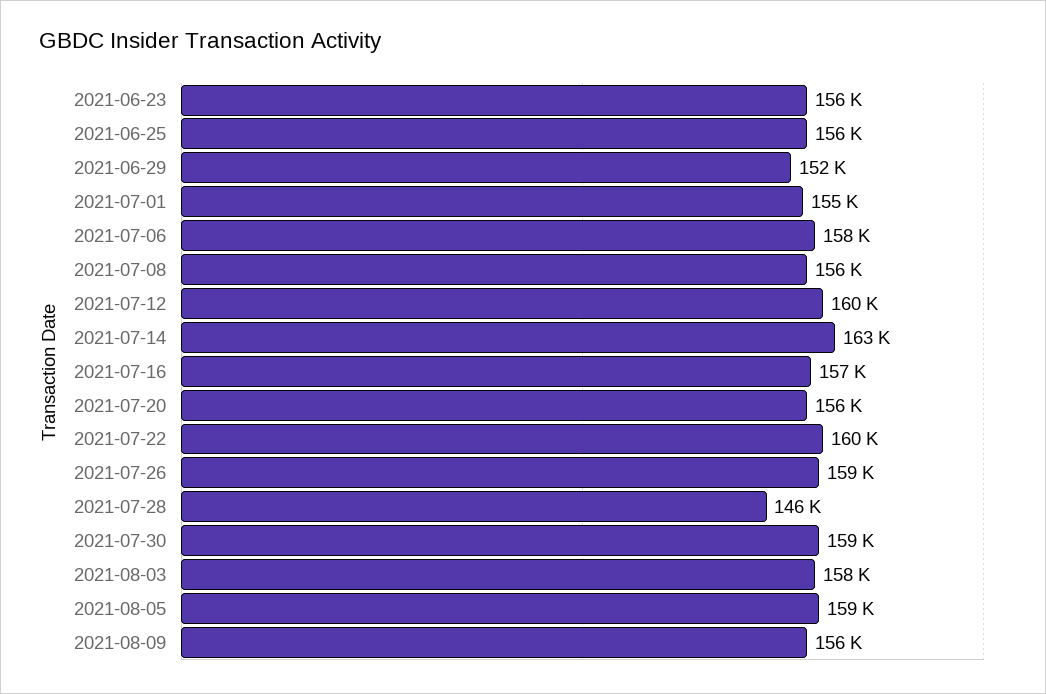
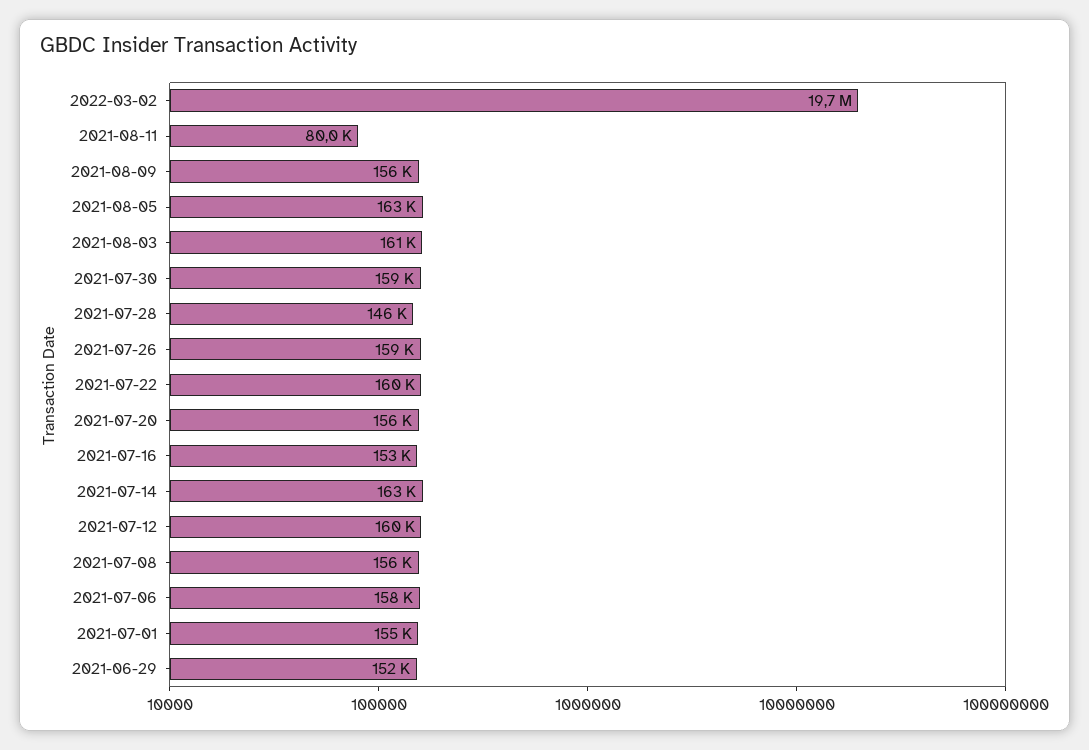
2021-06-23: 156000 -> none
2021-06-25: 156000 -> none
2021-07-16: 157000 -> 153000
2021-08-03: 158000 -> 161000
2021-08-05: 159000 -> 163000
2022-03-02: none -> 19700000
2021-08-11: none -> 80000

